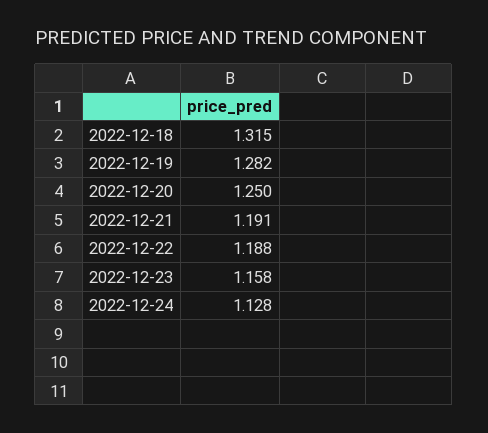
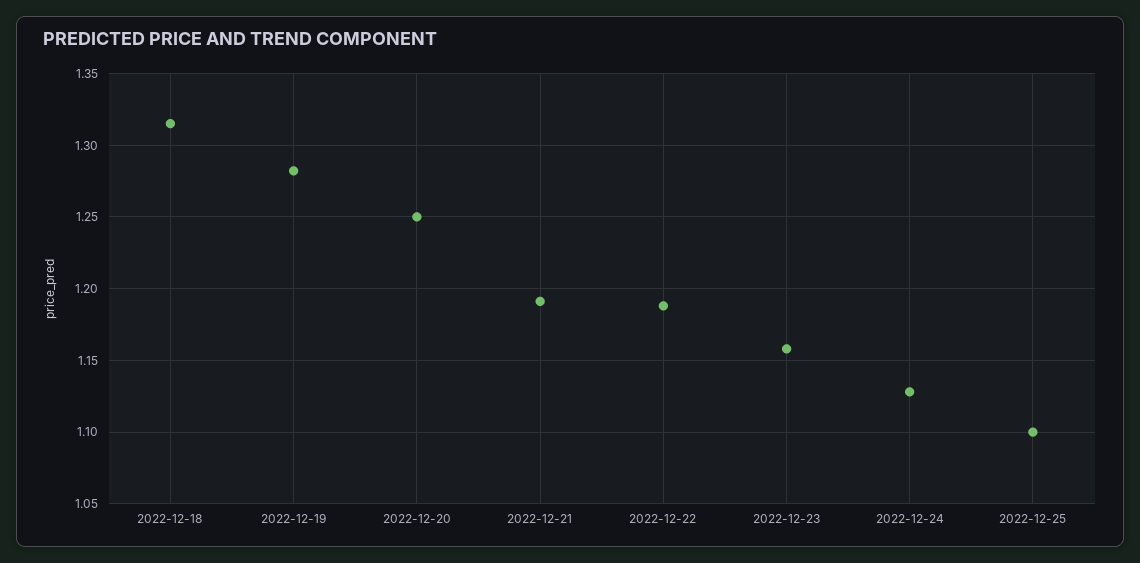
2022-12-25: none -> 1.1

